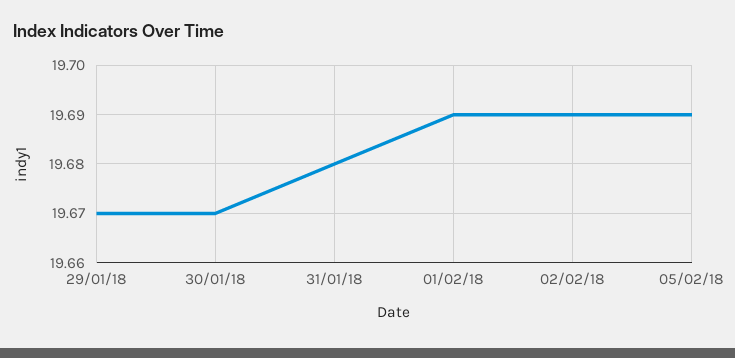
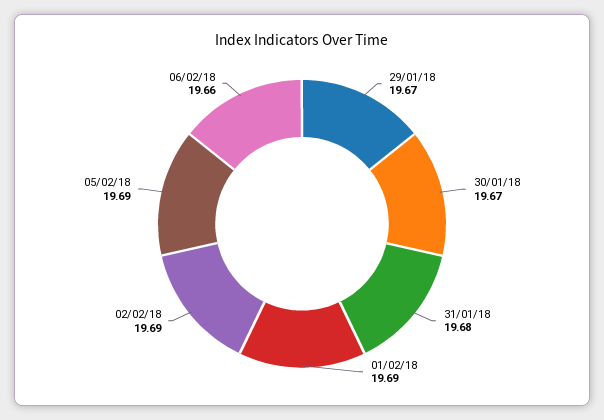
06/02/18: none -> 19.66

